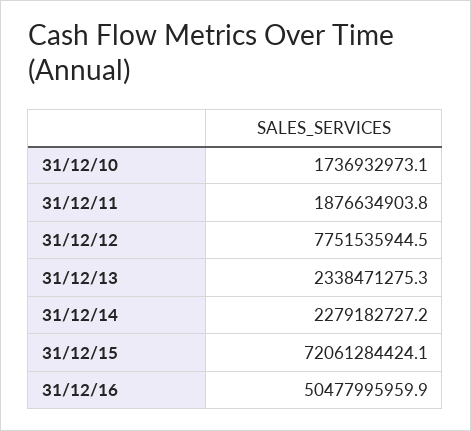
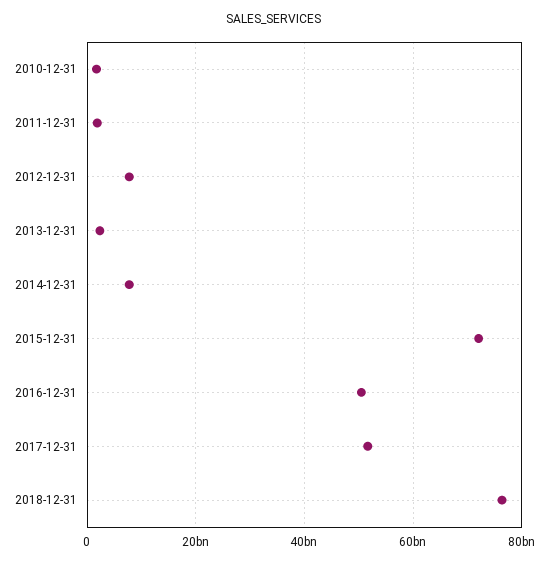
31/12/14: 2279182727.2 -> 8000000000
2017-12-31: none -> 52000000000
2018-12-31: none -> 76000000000

